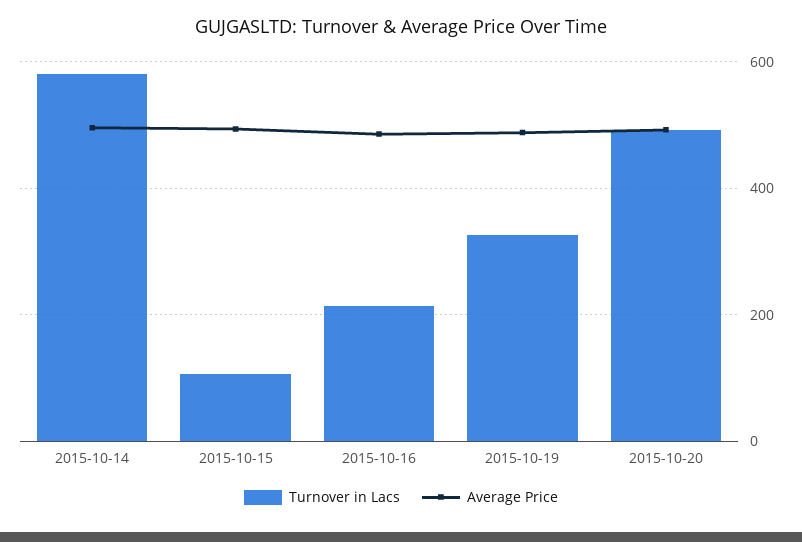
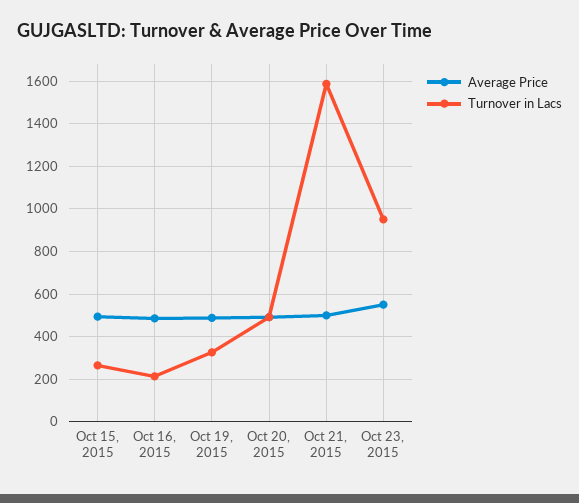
Turnover in Lacs, 2015-10-14: 580 -> none
Average Price, 2015-10-14: 500 -> none
Turnover in Lacs, 2015-10-15: 100 -> 250
Average Price, Oct 21, 2015: none -> 500
Turnover in Lacs, Oct 21, 2015: none -> 1600
Average Price, Oct 23, 2015: none -> 550
Turnover in Lacs, Oct 23, 2015: none -> 950

